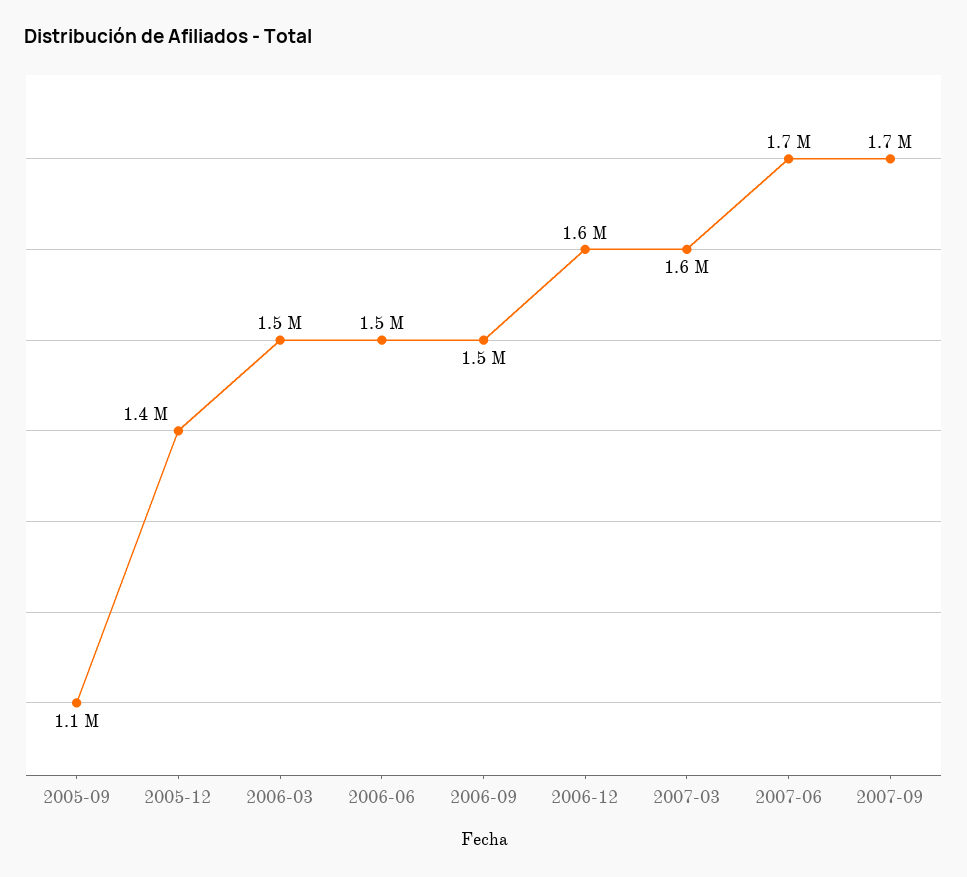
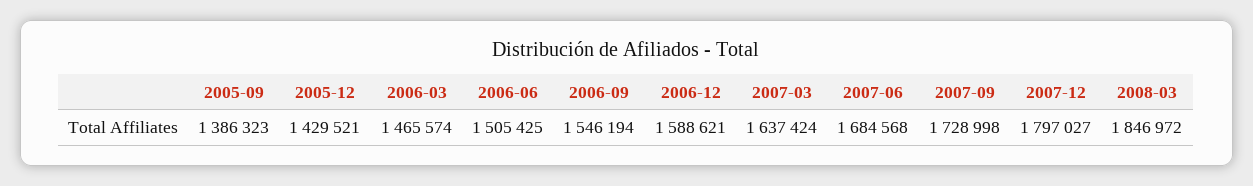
2005-09: 1100000 -> 1386323
2007-12: none -> 1797027
2008-03: none -> 1846972

